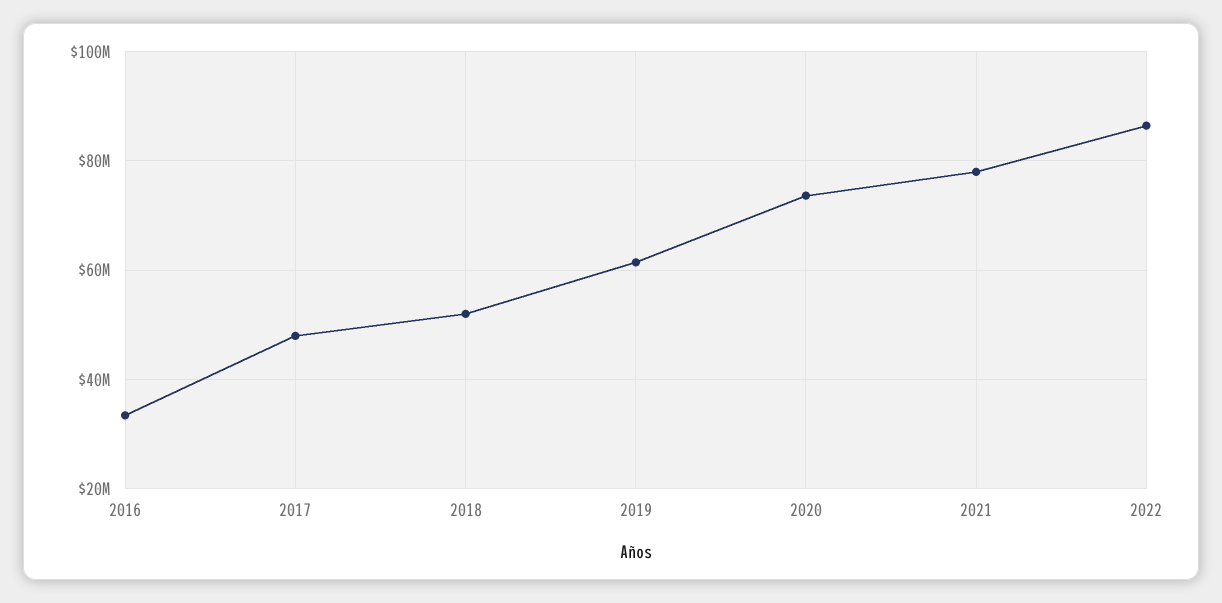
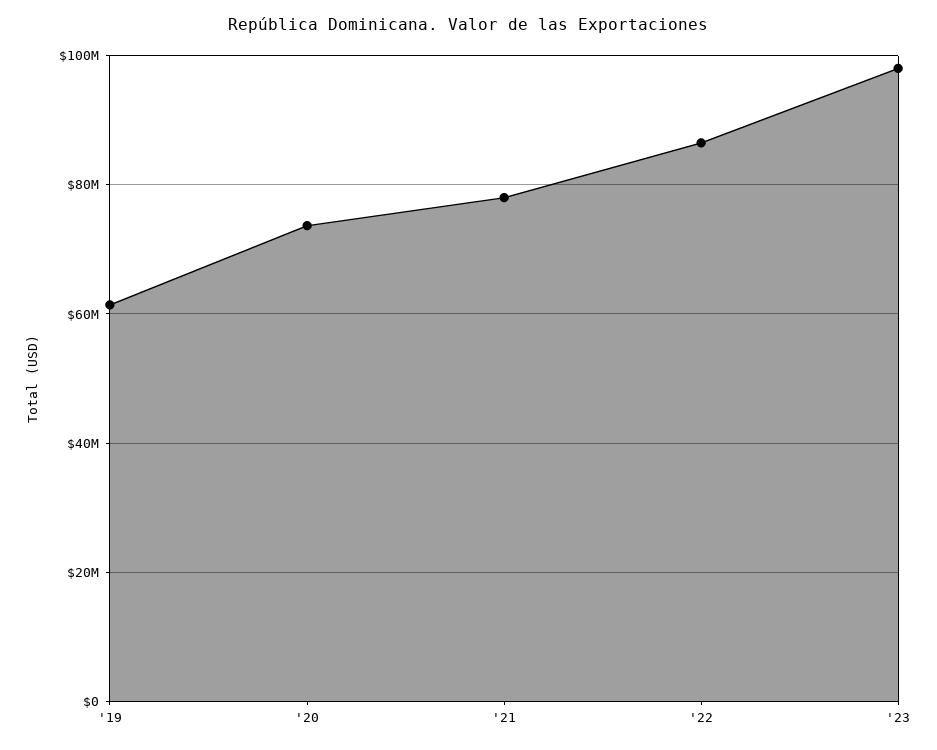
2016: 34000000 -> none
2017: 48000000 -> none
2018: 52000000 -> none
'23: none -> 98000000

